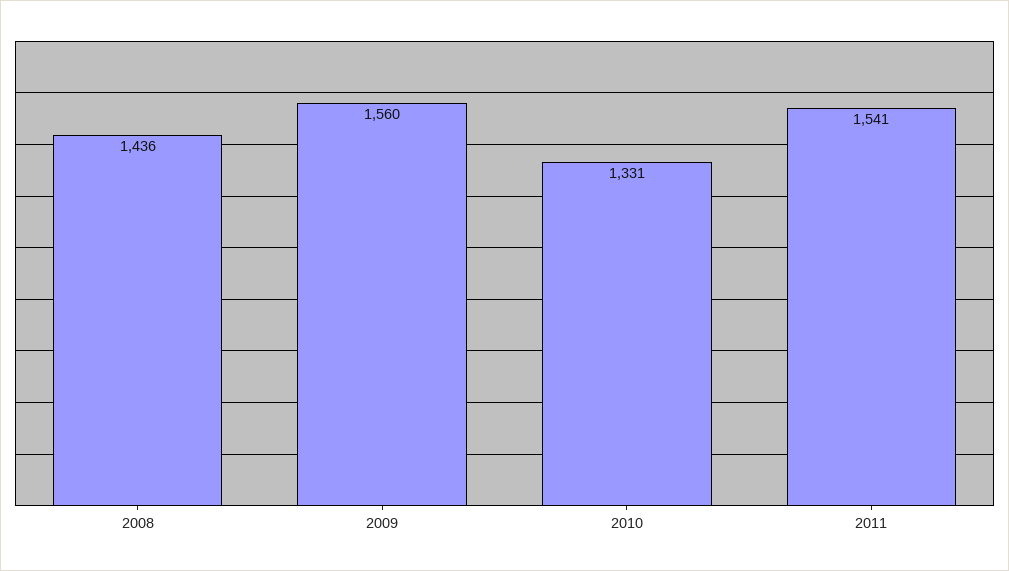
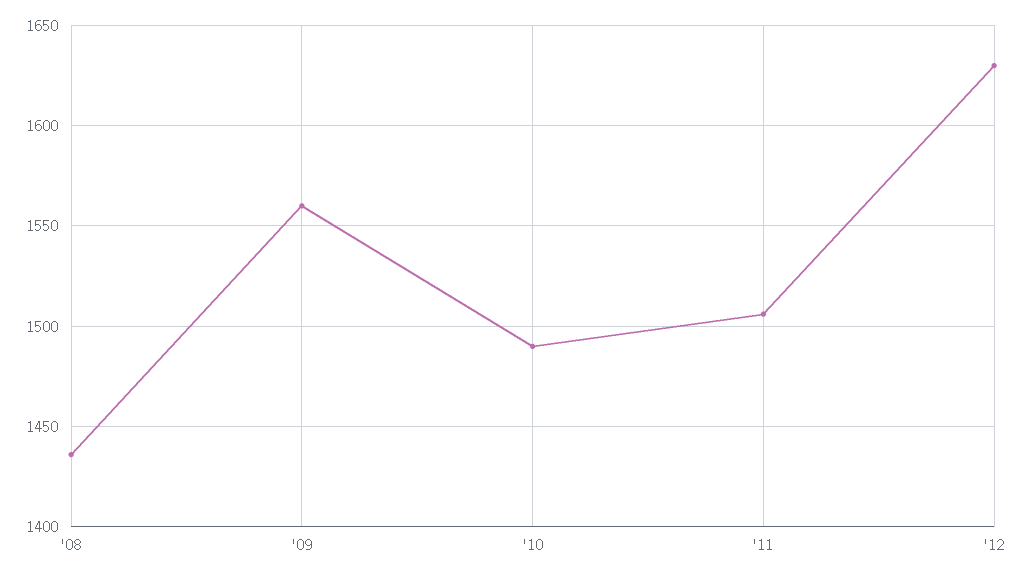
2010: 1331 -> 1490
2011: 1541 -> 1505
'12: none -> 1630

